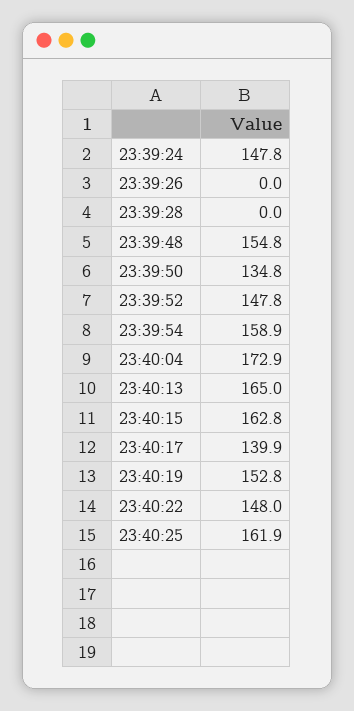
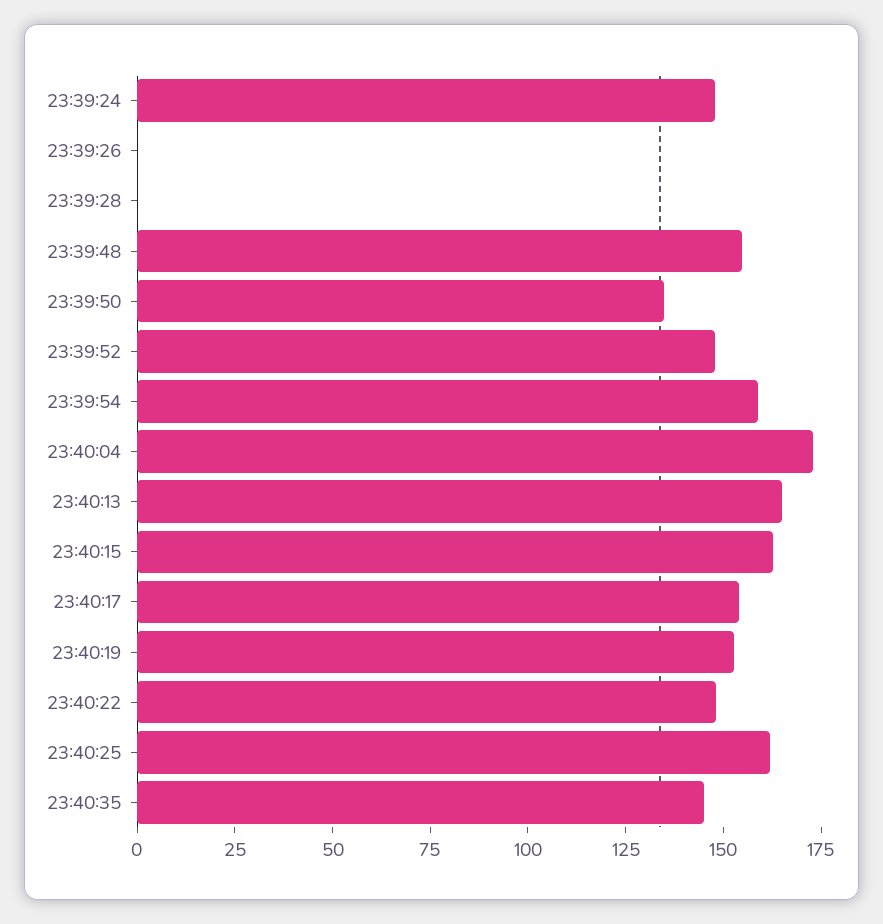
23:40:17: 139.9 -> 155
23:40:35: none -> 145

